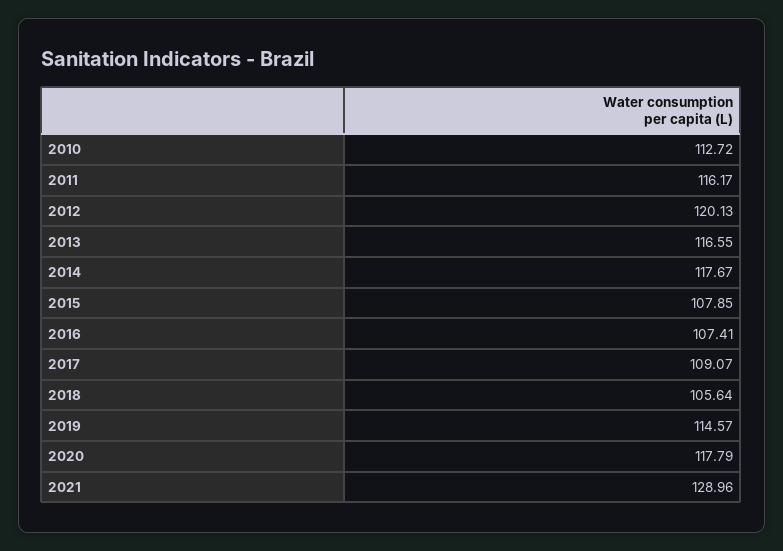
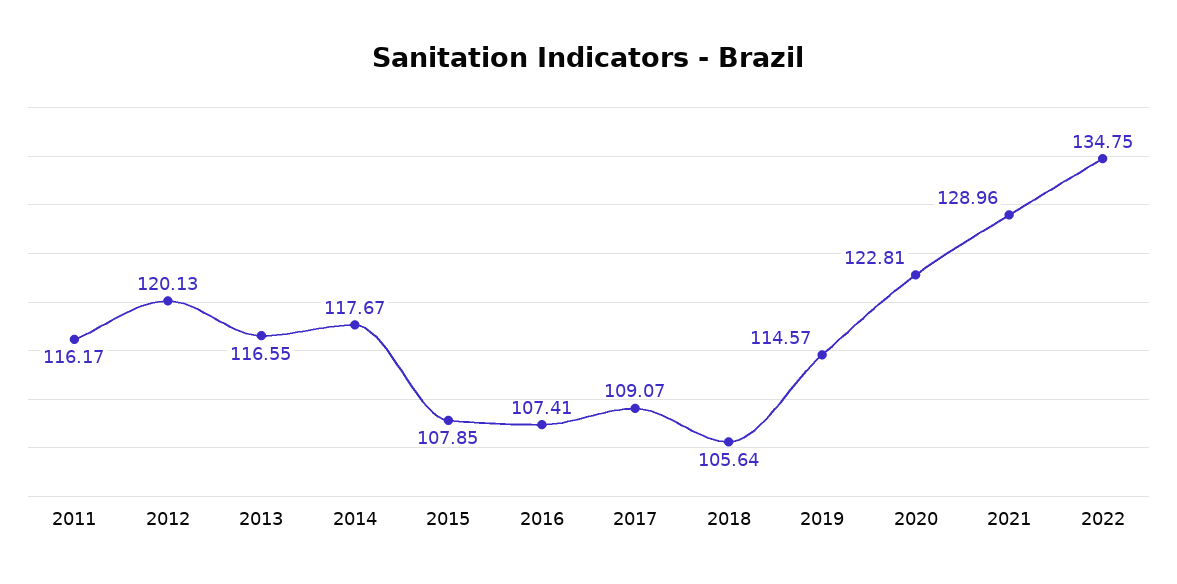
2010: 112.72 -> none
2020: 117.79 -> 122.81
2022: none -> 134.75

